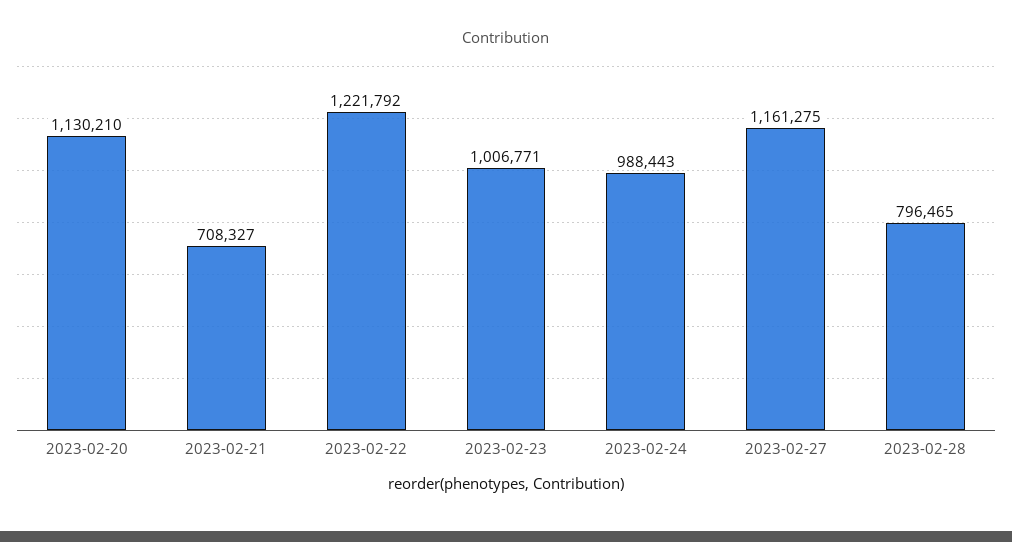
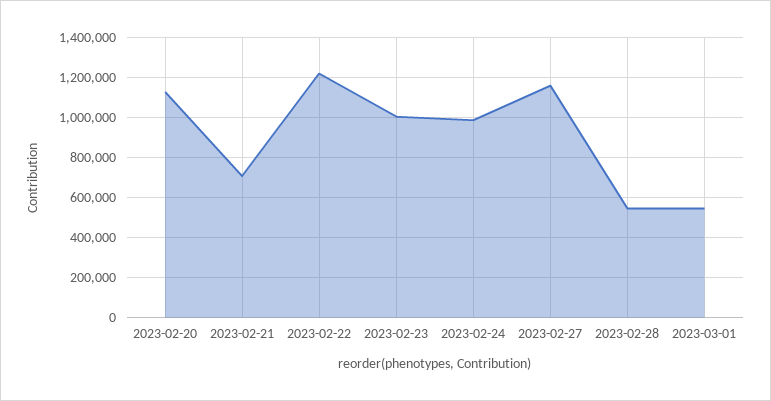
2023-02-28: 796465 -> 550000
2023-03-01: none -> 550000

